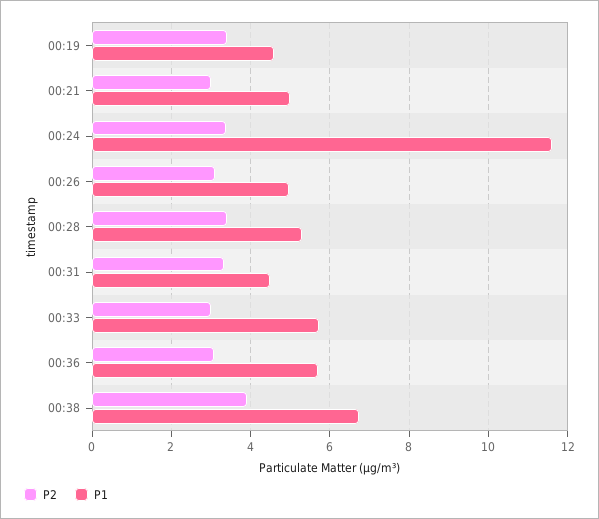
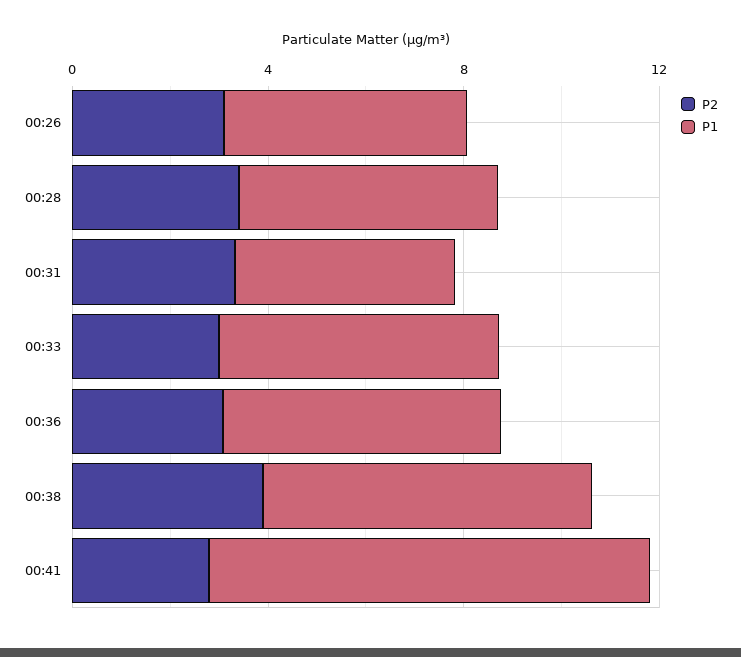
P2, 00:19: 3.4 -> none
P1, 00:19: 4.6 -> none
P2, 00:21: 3 -> none
P1, 00:21: 5 -> none
P2, 00:24: 3.4 -> none
P1, 00:24: 11.6 -> none
P2, 00:41: none -> 3
P1, 00:41: none -> 9

